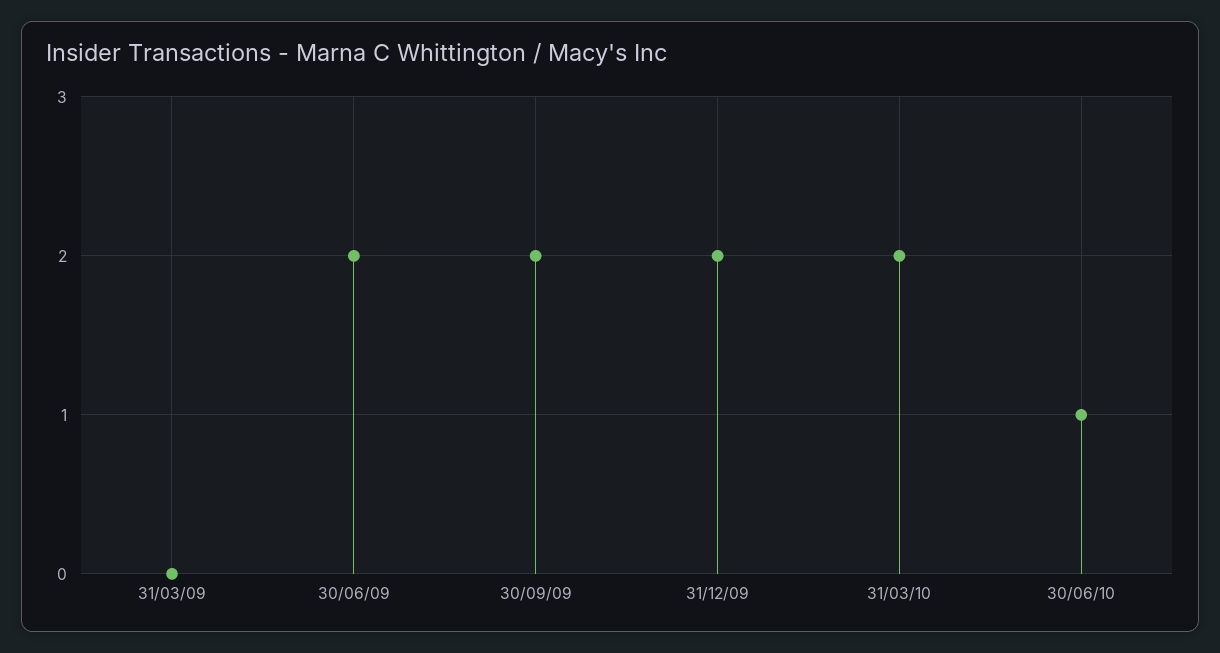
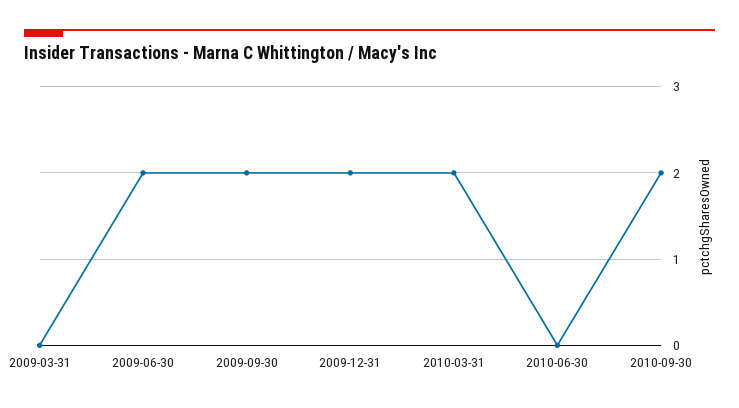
30/06/10: 1 -> 0
2010-09-30: none -> 2

